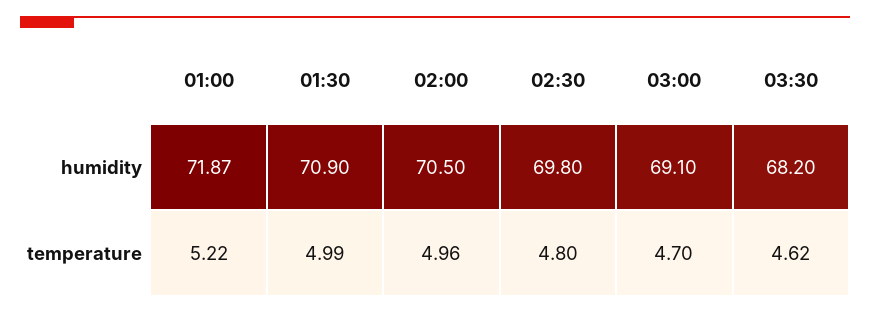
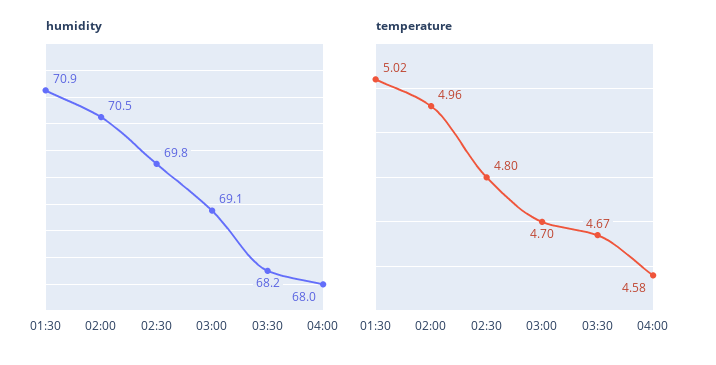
humidity, 01:00: 71.87 -> none
temperature, 01:00: 5.22 -> none
temperature, 01:30: 4.99 -> 5.02
temperature, 03:30: 4.62 -> 4.67
humidity, 04:00: none -> 68
temperature, 04:00: none -> 4.58

